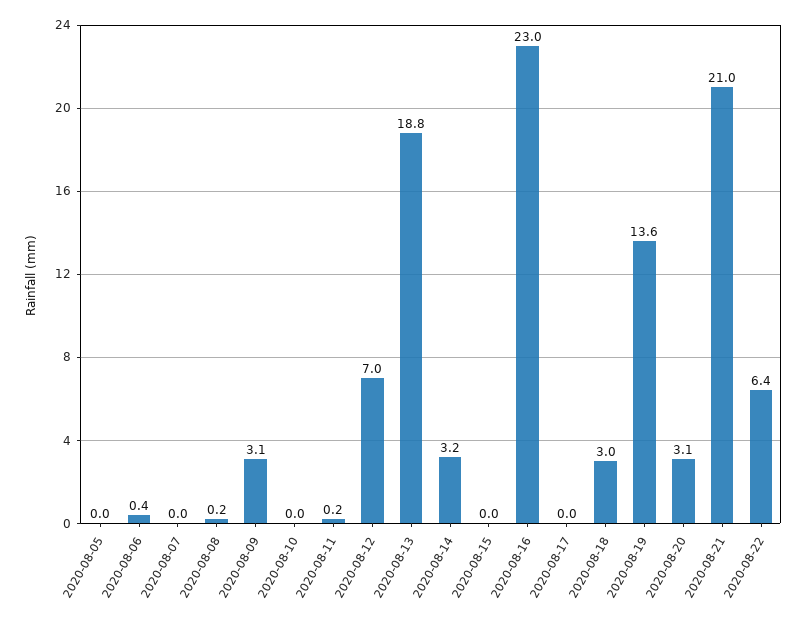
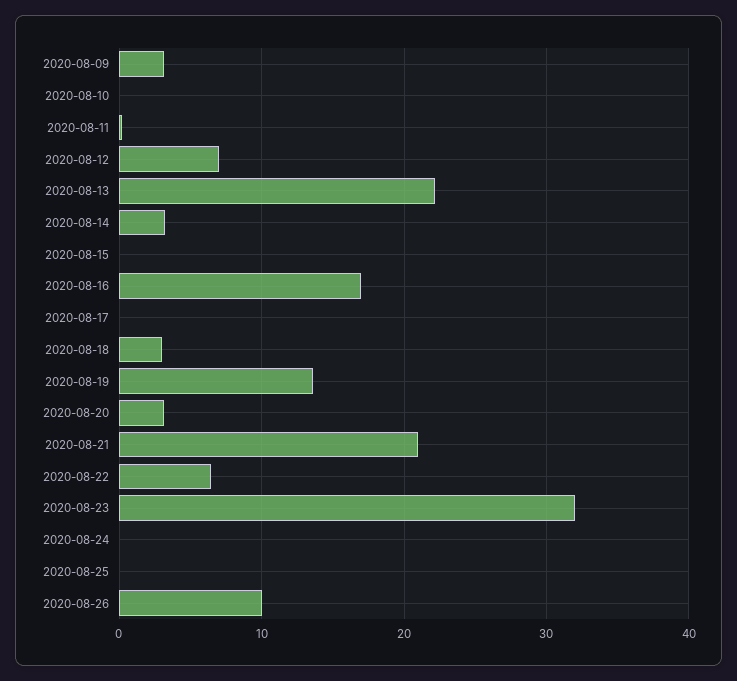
2020-08-05: 0 -> none
2020-08-06: 0.4 -> none
2020-08-07: 0 -> none
2020-08-08: 0.2 -> none
2020-08-13: 18.8 -> 22
2020-08-16: 23 -> 17
2020-08-23: none -> 32
2020-08-24: none -> 0
2020-08-25: none -> 0
2020-08-26: none -> 10

